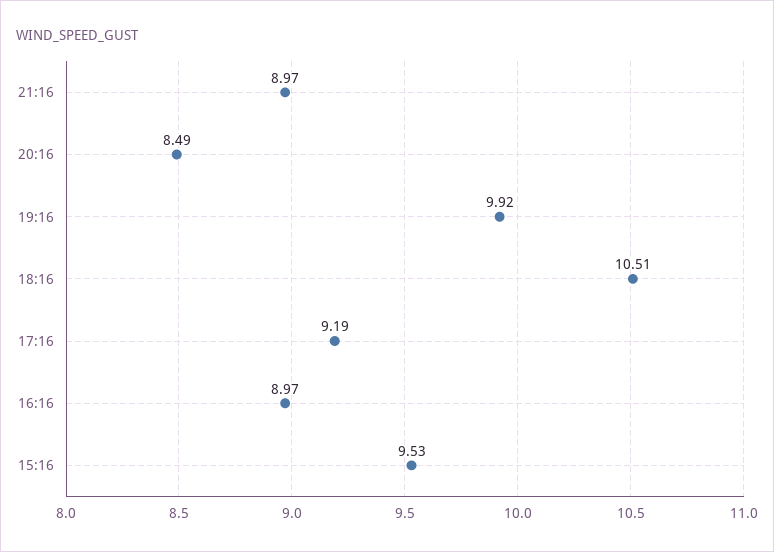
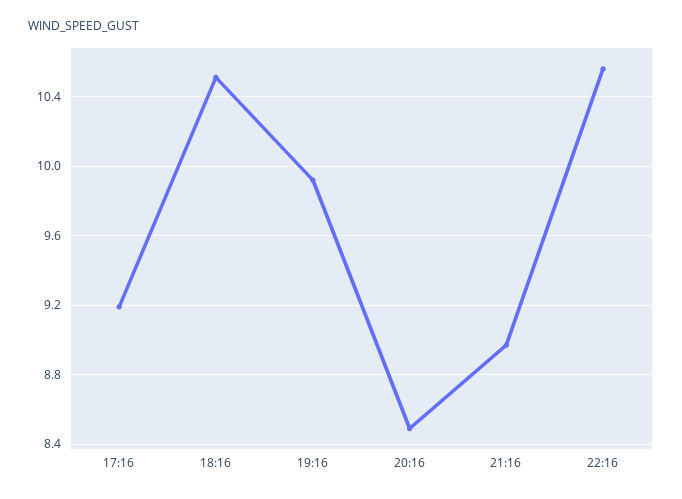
16:16: 8.97 -> none
15:16: 9.53 -> none
22:16: none -> 10.55

